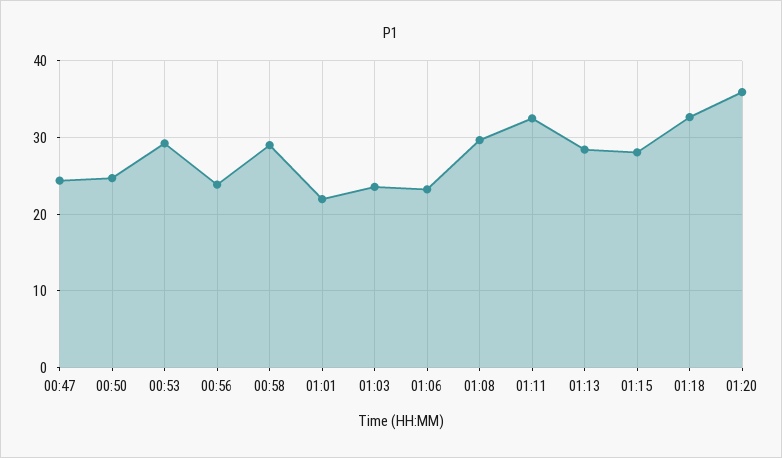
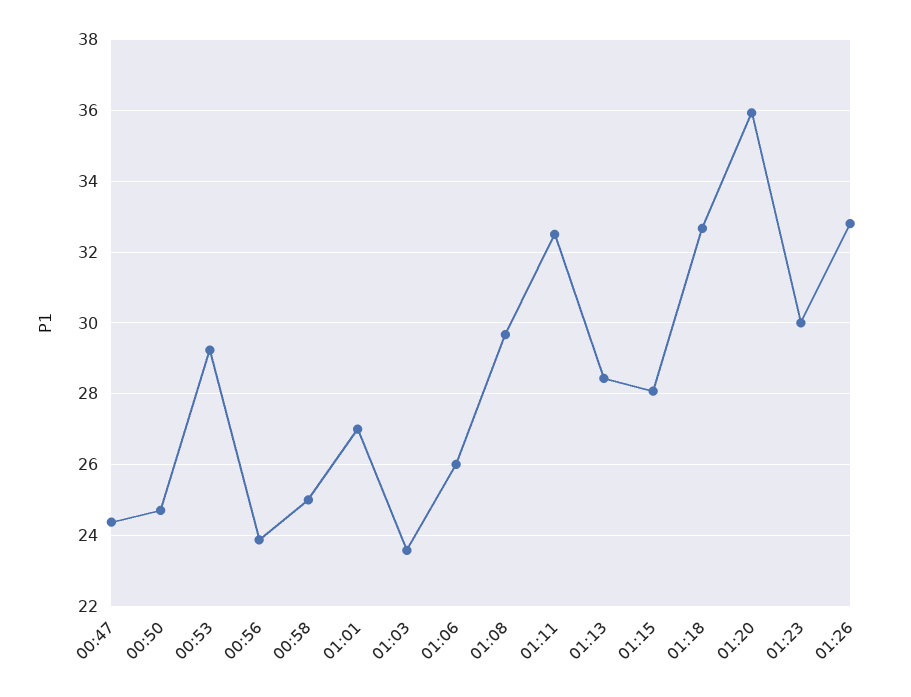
00:58: 29 -> 25
01:01: 22 -> 27
01:06: 23 -> 26
01:23: none -> 30
01:26: none -> 32.8

